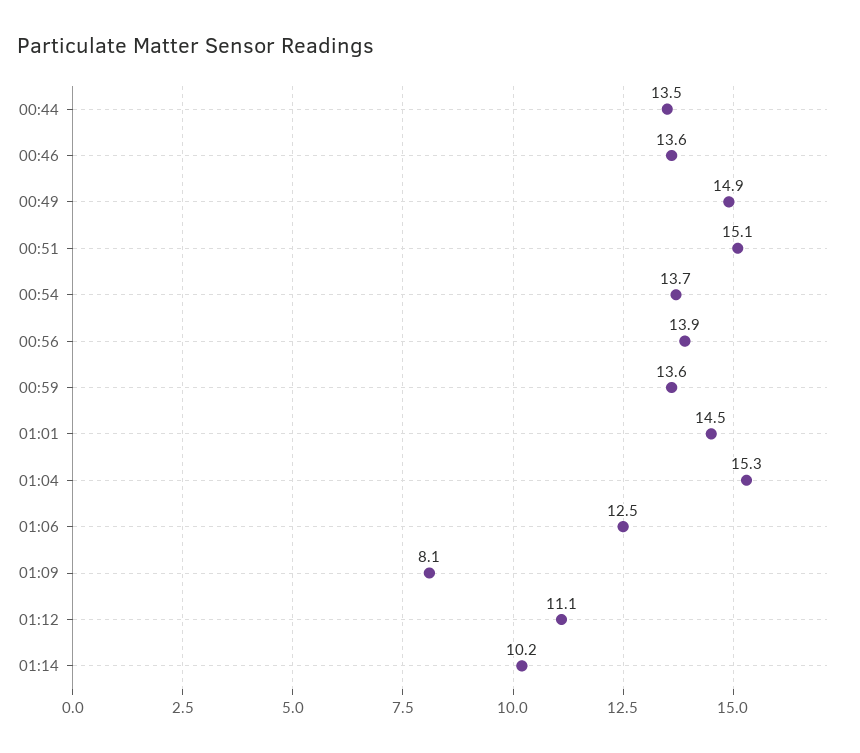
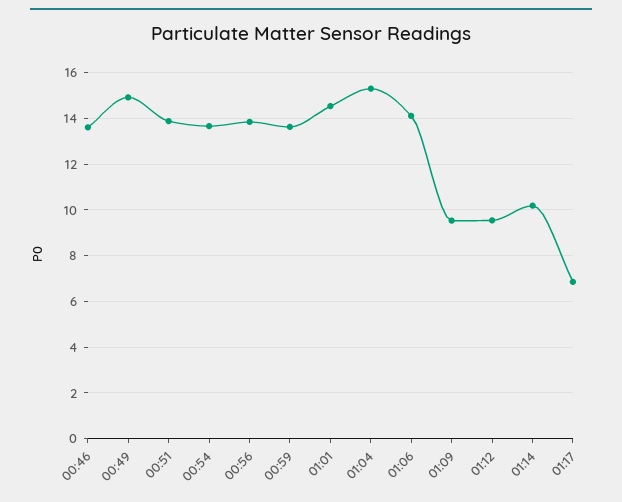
00:44: 13.5 -> none
00:51: 15.1 -> 14
01:06: 12.5 -> 14
01:09: 8.1 -> 9.5
01:12: 11.1 -> 9.5
01:17: none -> 7

